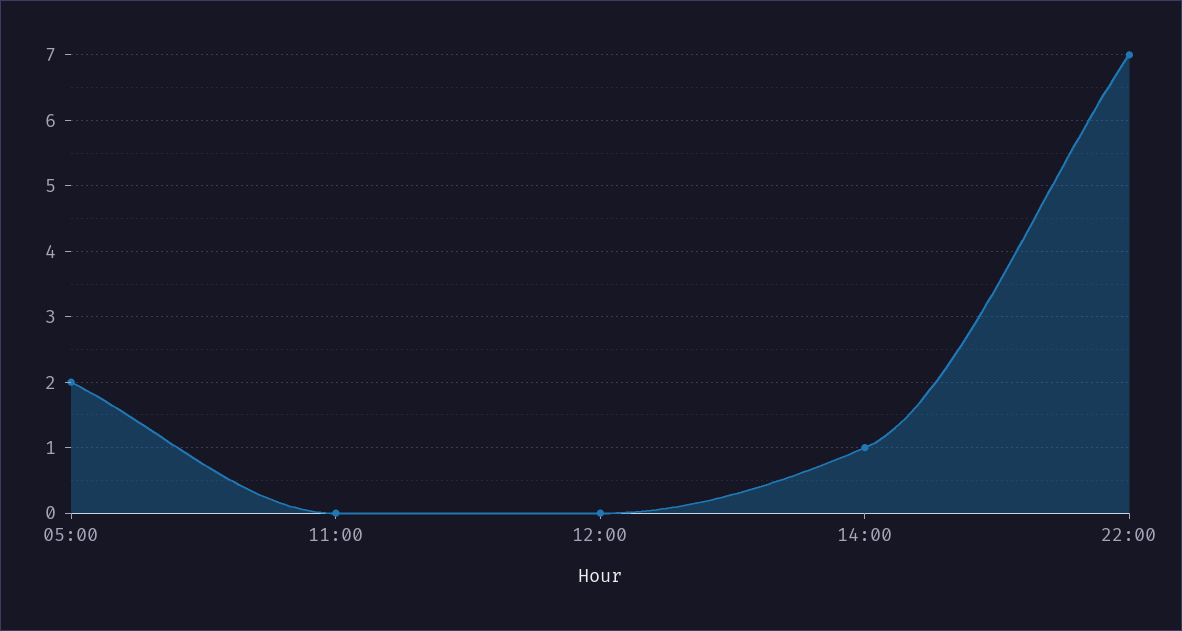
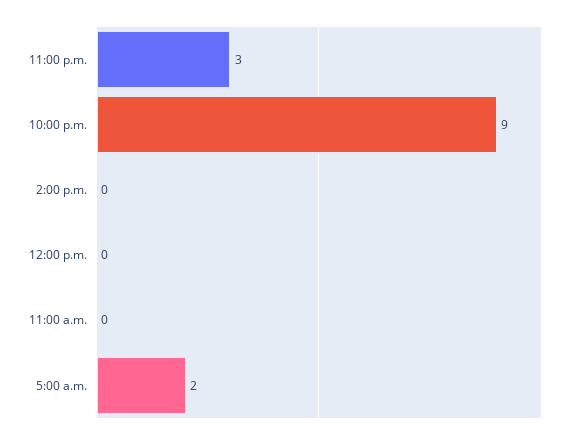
14:00: 1 -> 0
22:00: 7 -> 9
11:00 p.m.: none -> 3

